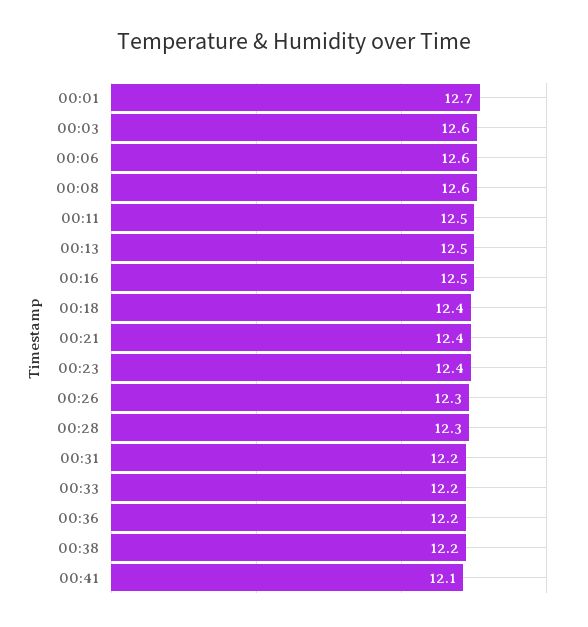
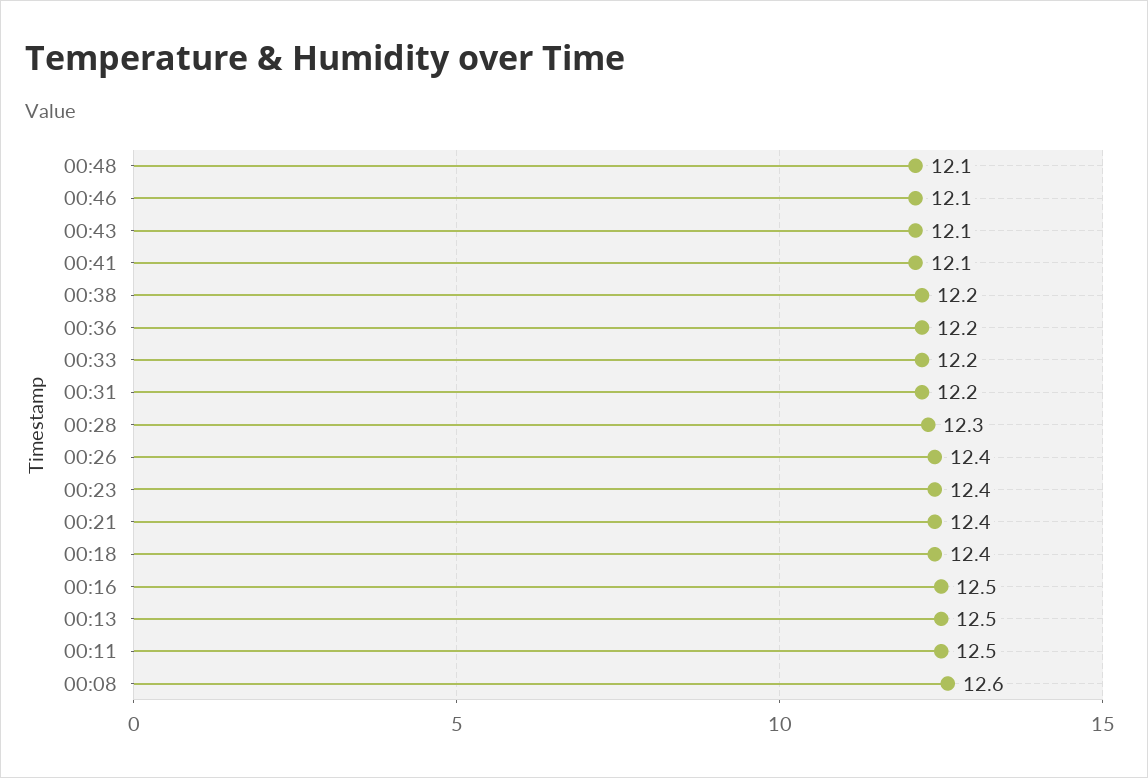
00:01: 12.7 -> none
00:03: 12.6 -> none
00:06: 12.6 -> none
00:26: 12.3 -> 12.4
00:48: none -> 12.1
00:46: none -> 12.1
00:43: none -> 12.1

